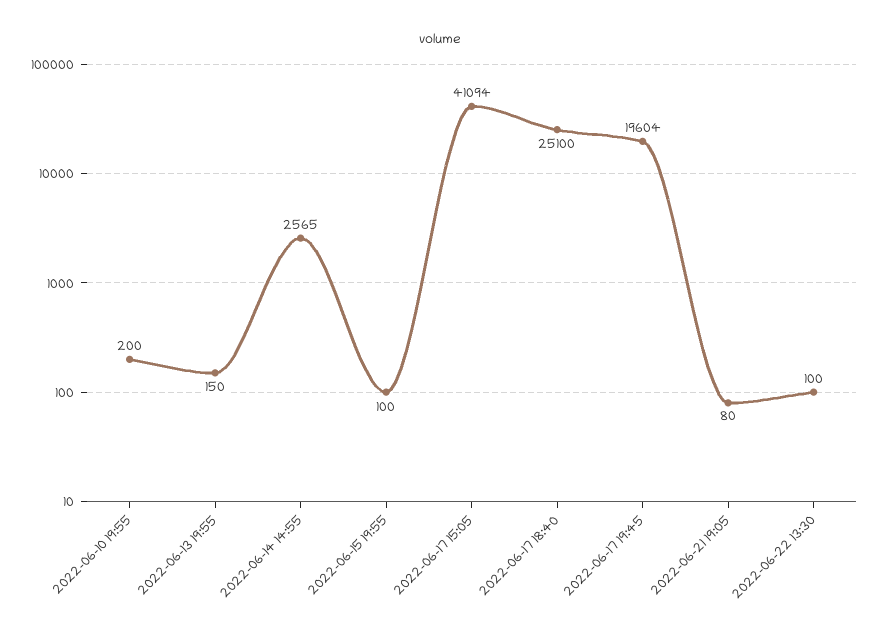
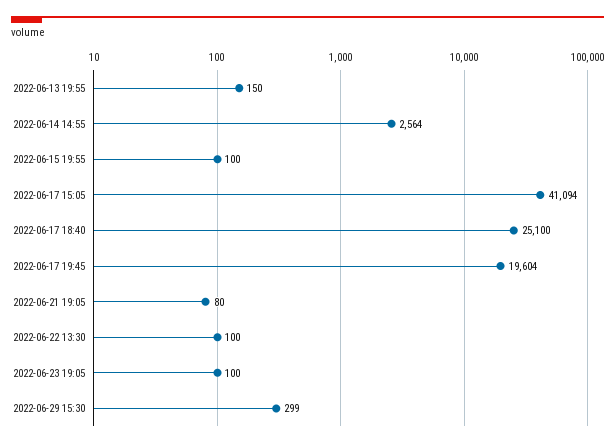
2022-06-10 19:55: 200 -> none
2022-06-14 14:55: 2565 -> 2564
2022-06-23 19:05: none -> 100
2022-06-29 15:30: none -> 299

